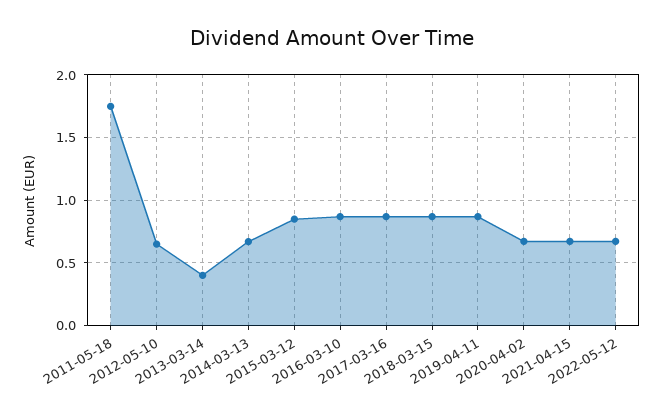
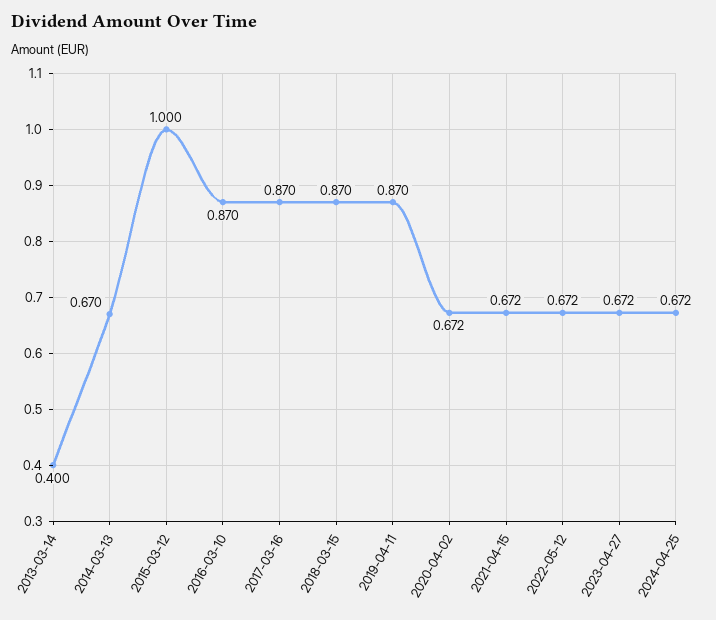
2011-05-18: 1.75 -> none
2012-05-10: 0.65 -> none
2015-03-12: 0.85 -> 1
2023-04-27: none -> 0.672
2024-04-25: none -> 0.672

